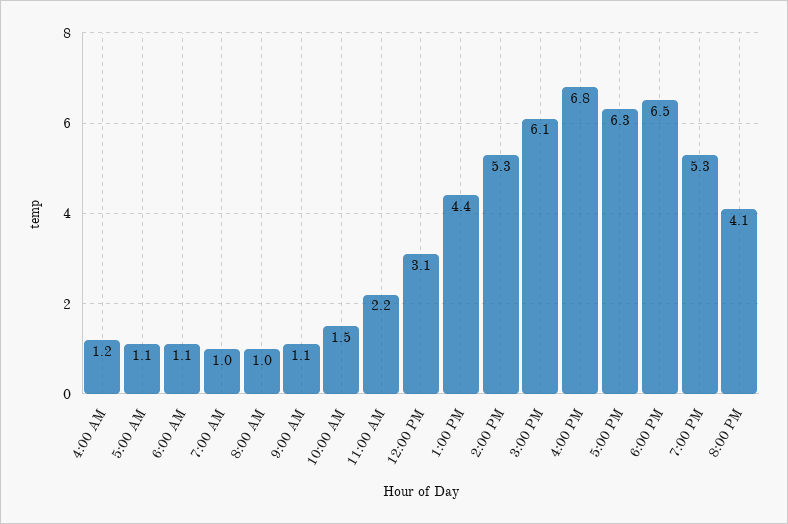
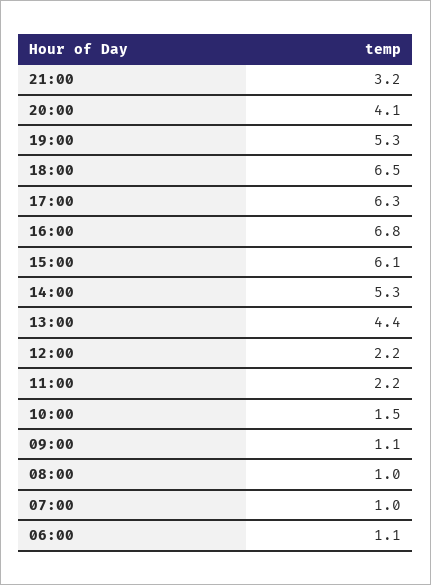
4:00 AM: 1.2 -> none
5:00 AM: 1.1 -> none
12:00 PM: 3.1 -> 2.2
21:00: none -> 3.2

